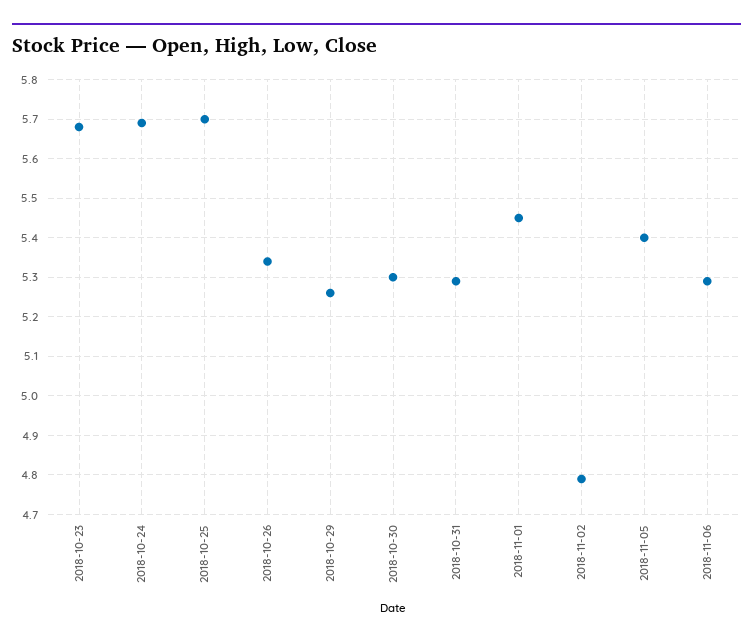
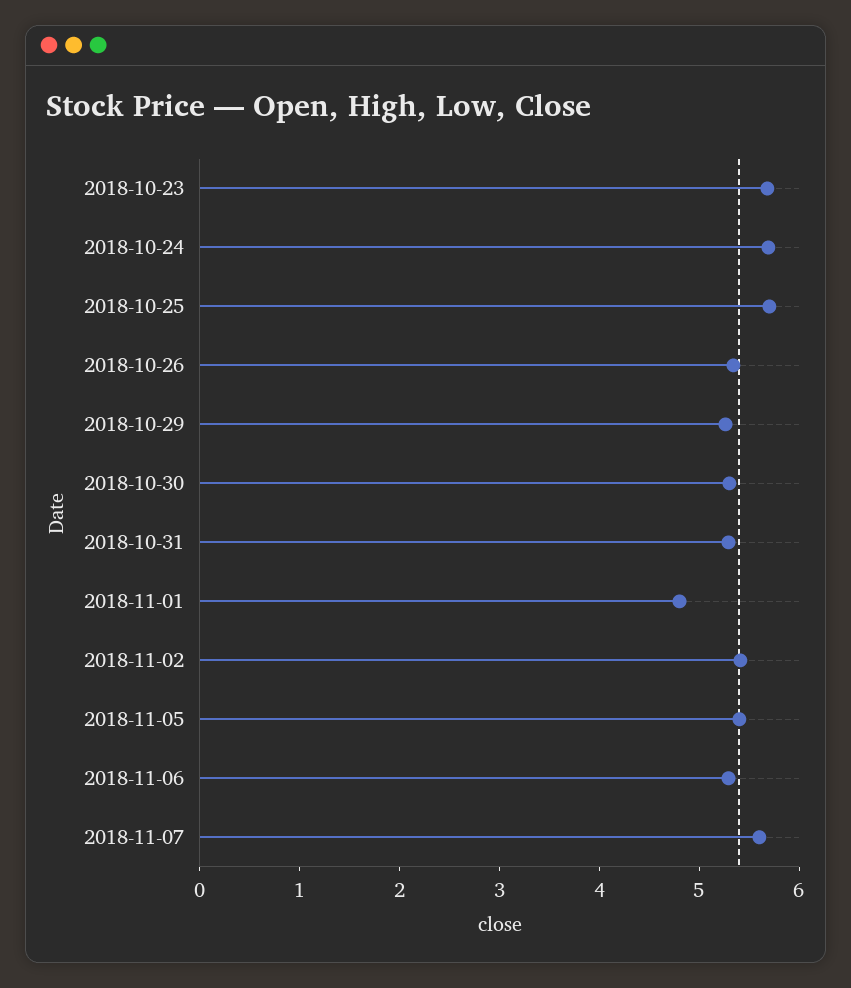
2018-11-01: 5.45 -> 4.8
2018-11-02: 4.8 -> 5.4
2018-11-07: none -> 5.6

